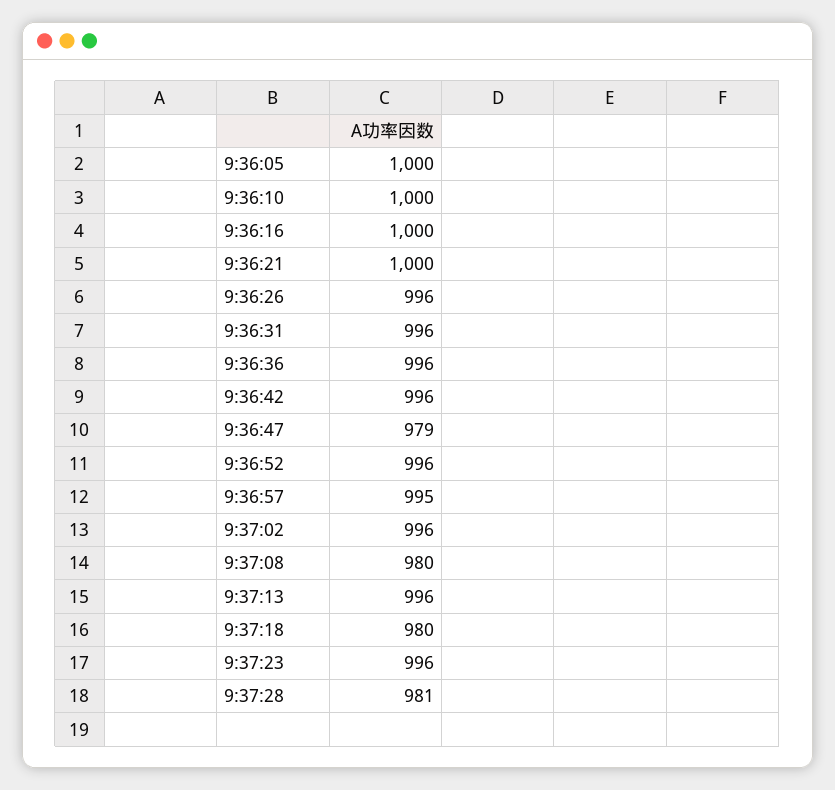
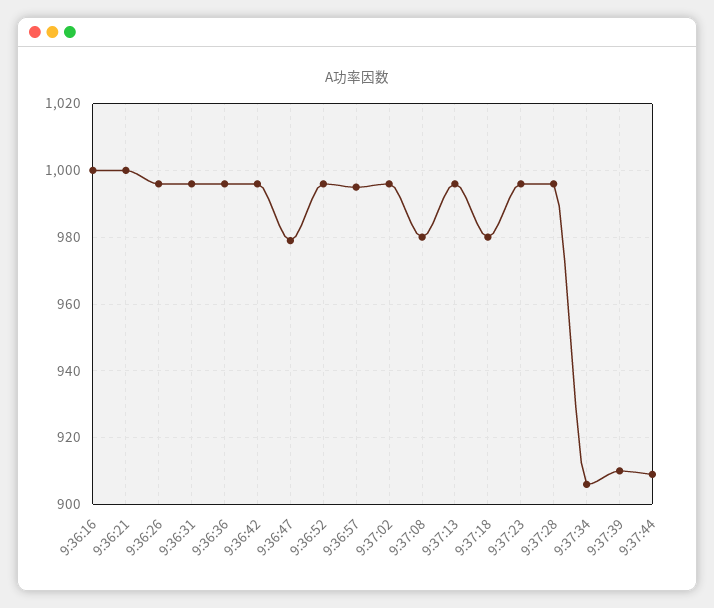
9:36:05: 1000 -> none
9:36:10: 1000 -> none
9:37:28: 981 -> 995
9:37:34: none -> 905
9:37:39: none -> 910
9:37:44: none -> 910

